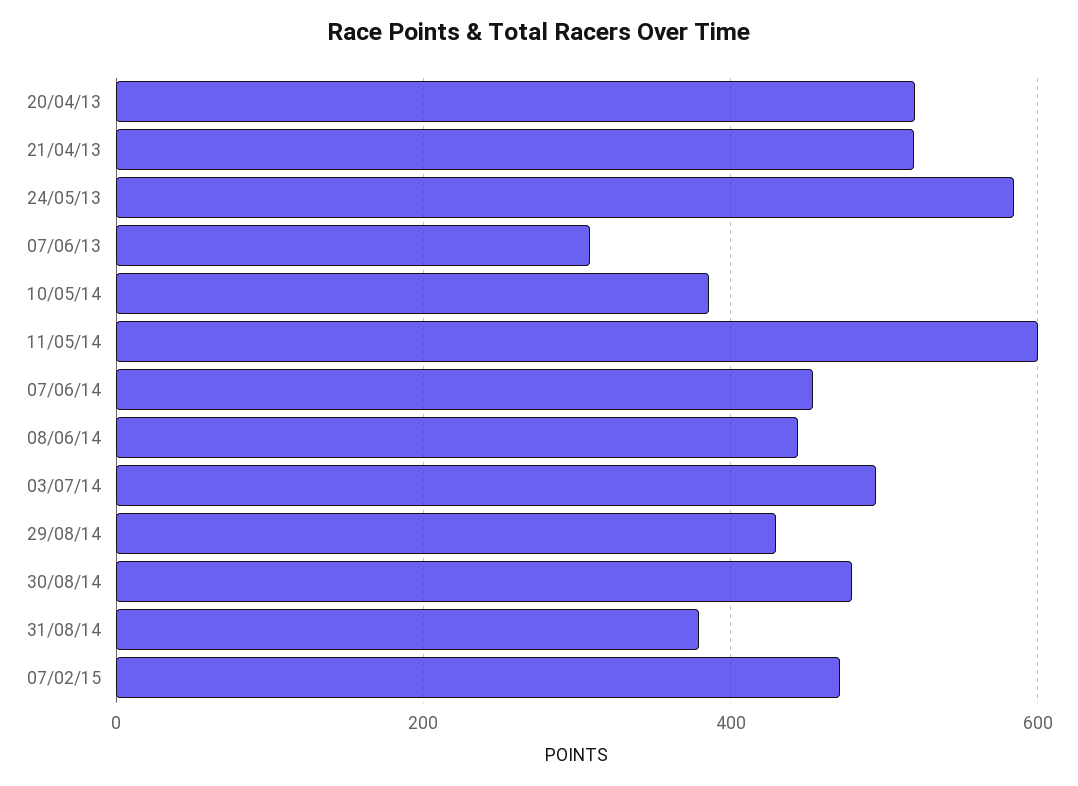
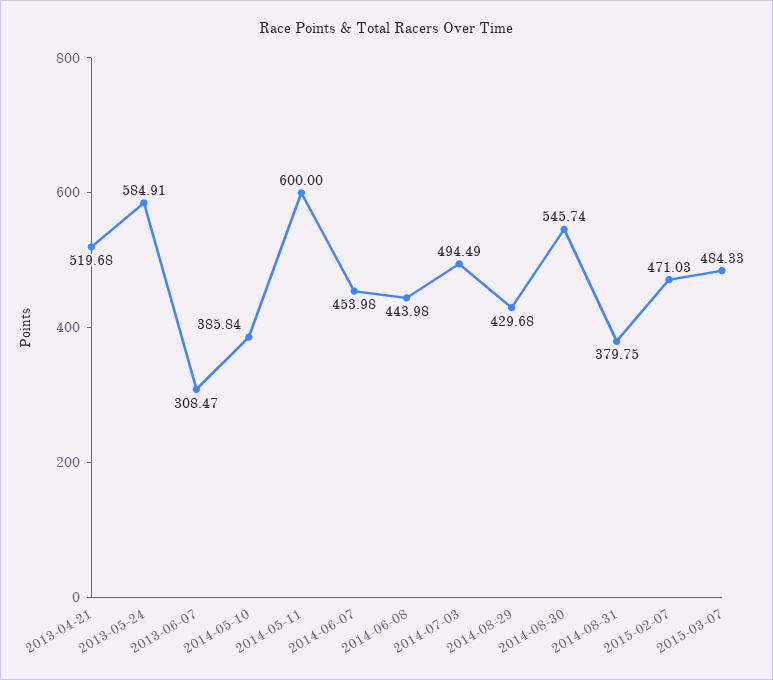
20/04/13: 520 -> none
30/08/14: 480 -> 545.74
2015-03-07: none -> 484.33

